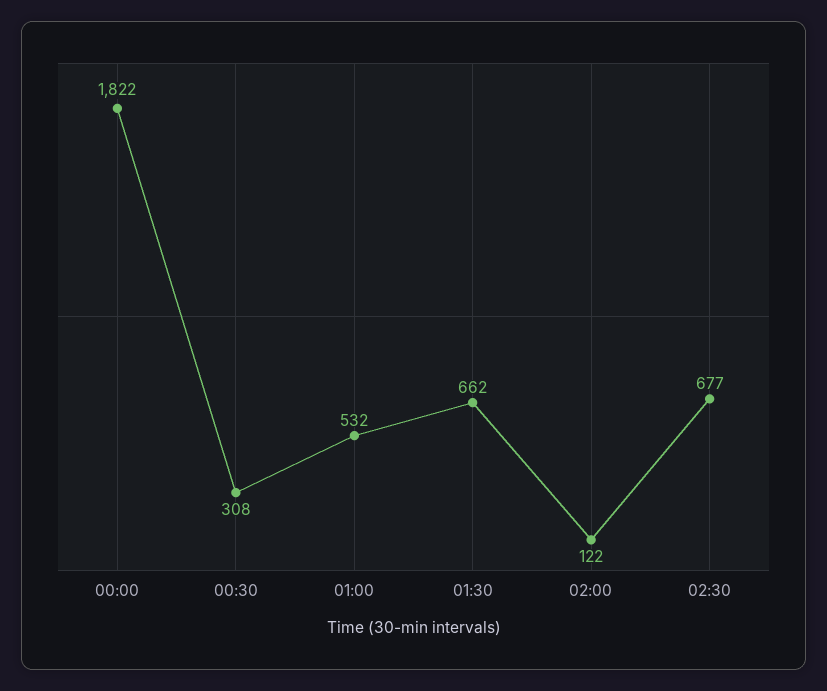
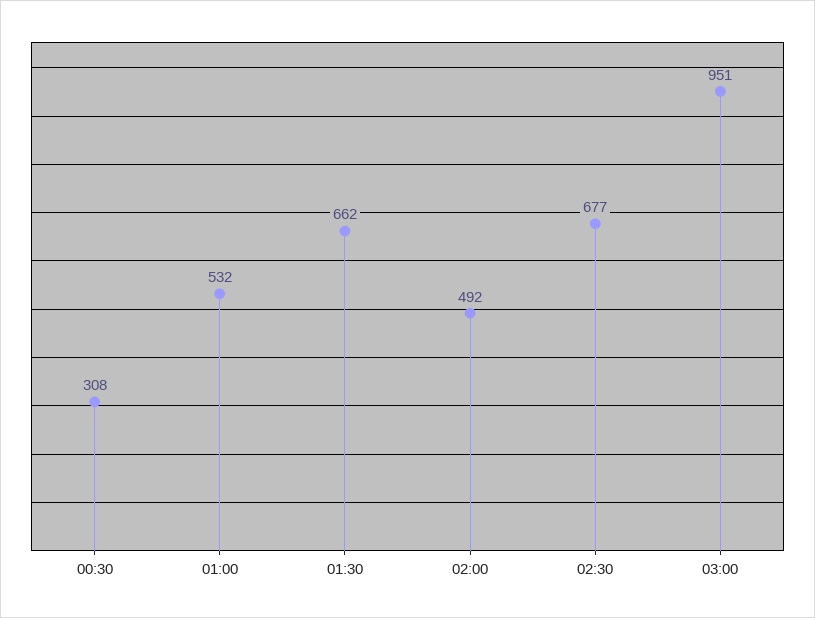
00:00: 1822 -> none
02:00: 122 -> 492
03:00: none -> 951

